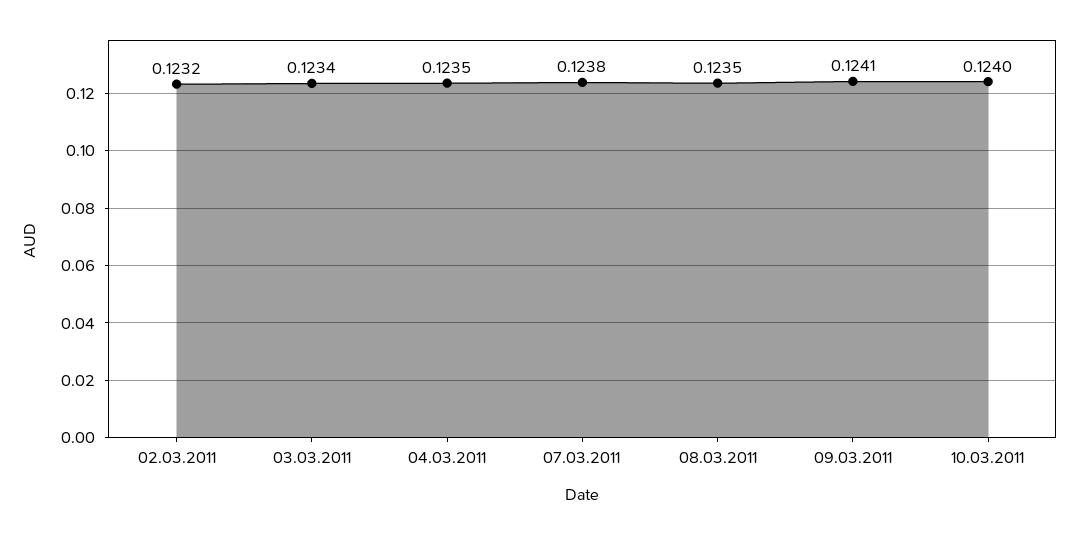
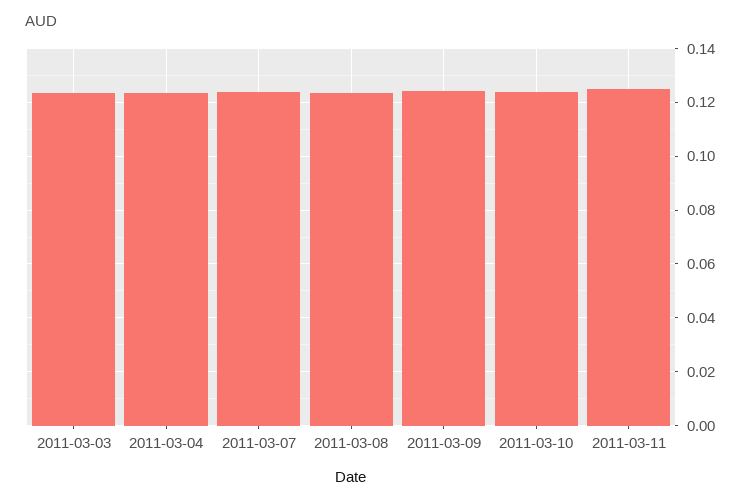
02.03.2011: 0.1232 -> none
2011-03-11: none -> 0.125

